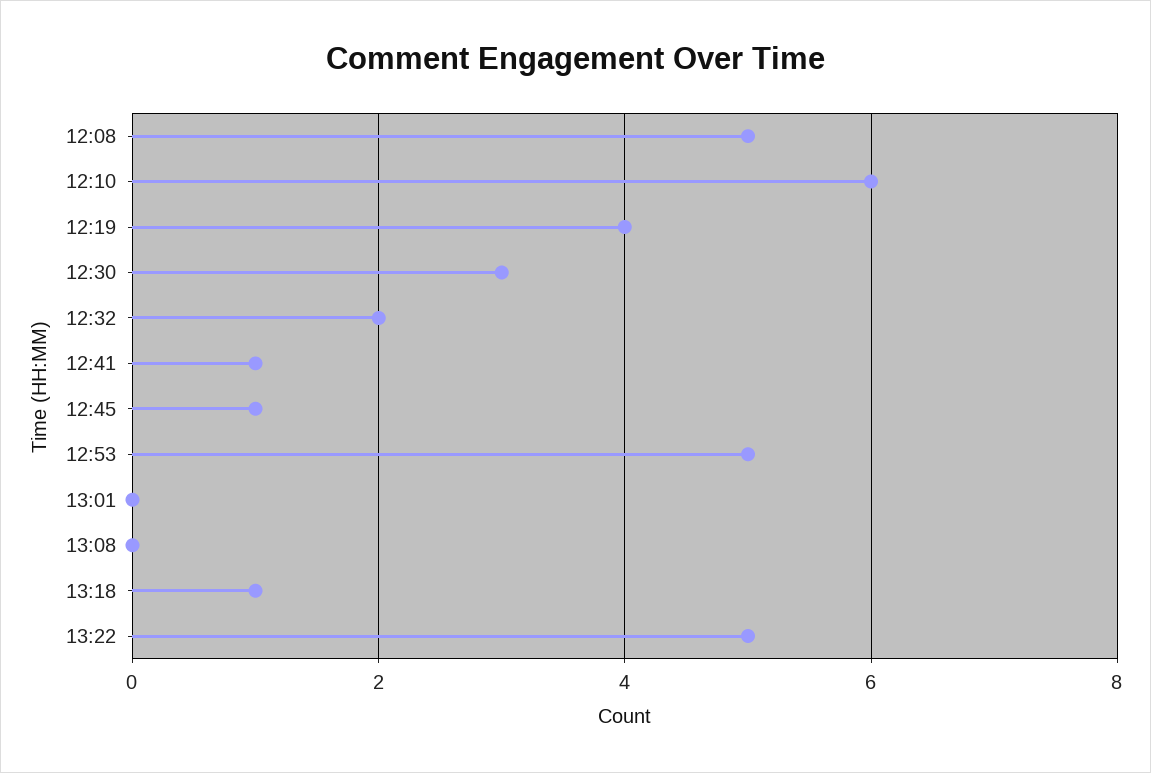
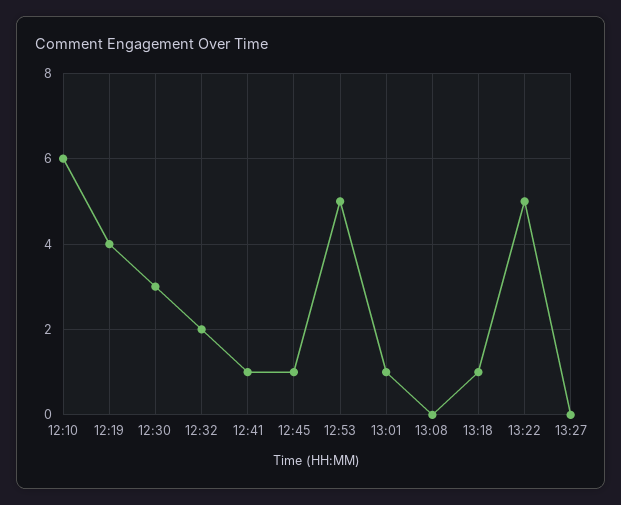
12:08: 5 -> none
13:01: 0 -> 1
13:27: none -> 0

